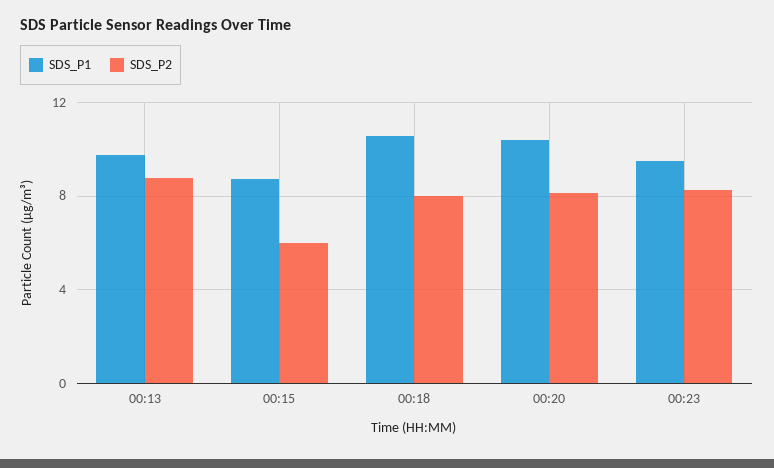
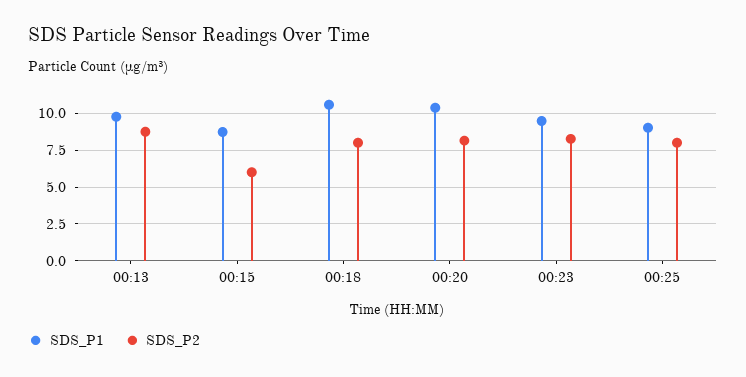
SDS_P1, 00:25: none -> 9
SDS_P2, 00:25: none -> 8

